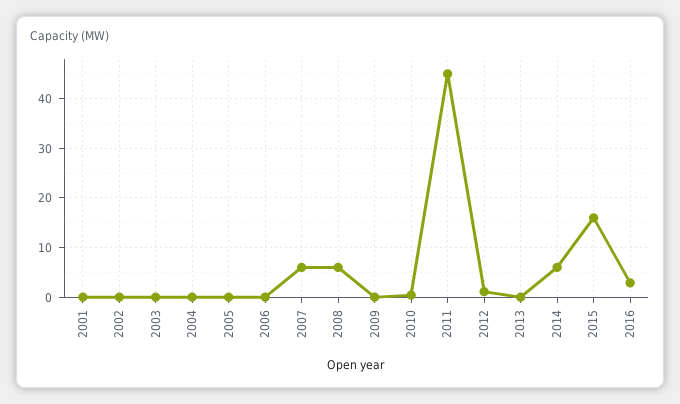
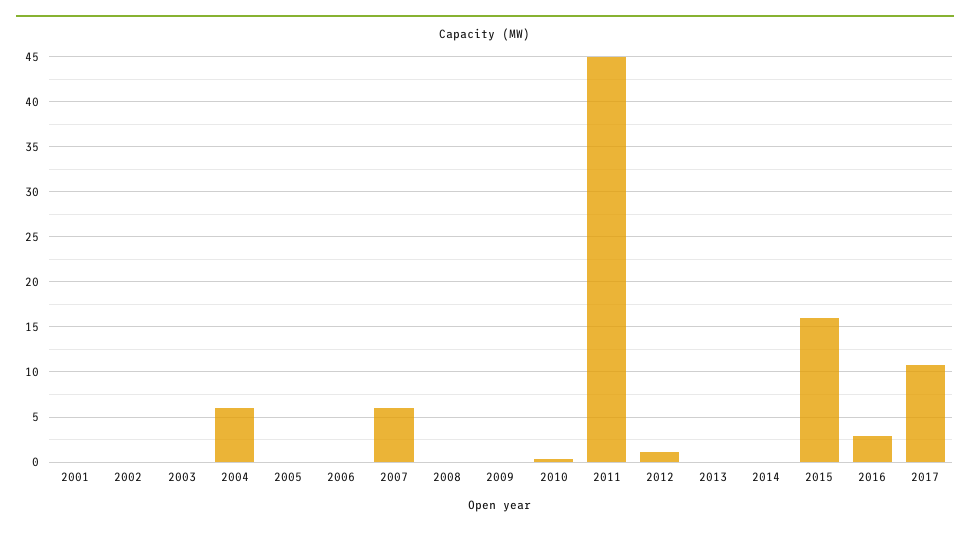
2004: 0 -> 6
2008: 6 -> 0
2014: 6 -> 0
2017: none -> 11

